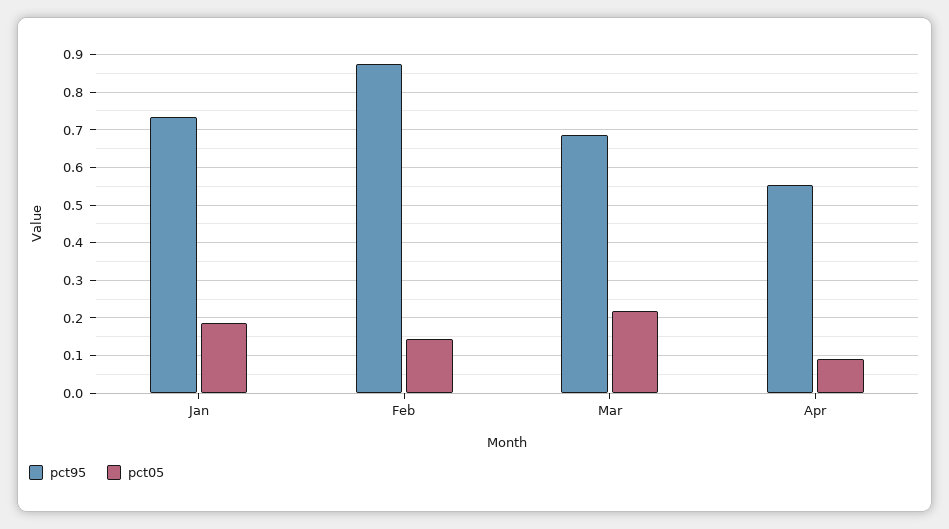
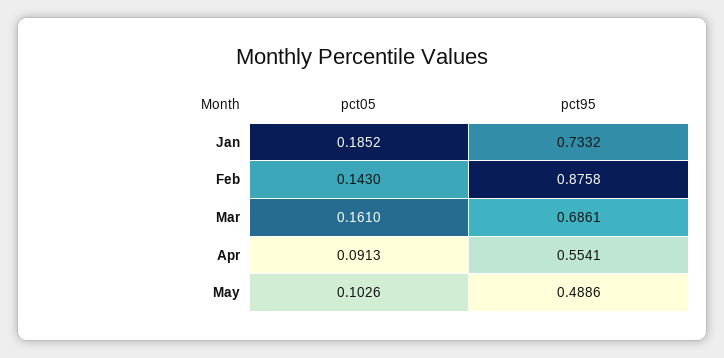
pct05, Mar: 0.22 -> 0.161
pct05, May: none -> 0.1026
pct95, May: none -> 0.4886

